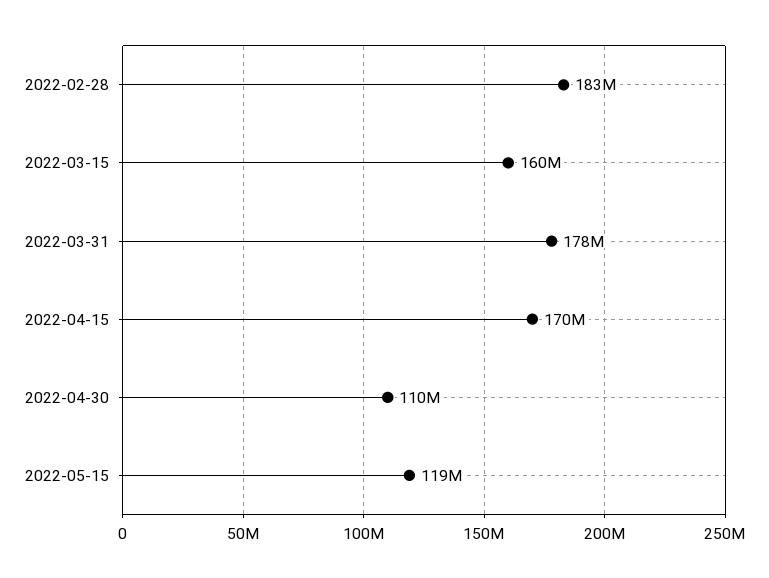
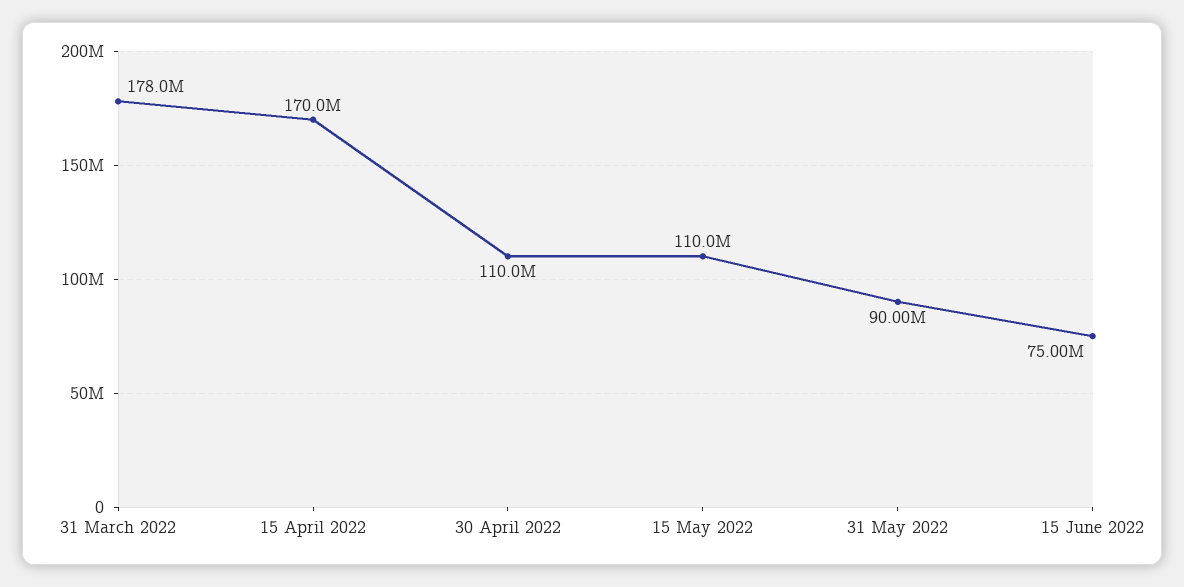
2022-02-28: 183000000 -> none
2022-03-15: 160000000 -> none
2022-05-15: 119000000 -> 110000000
31 May 2022: none -> 90000000
15 June 2022: none -> 75000000

